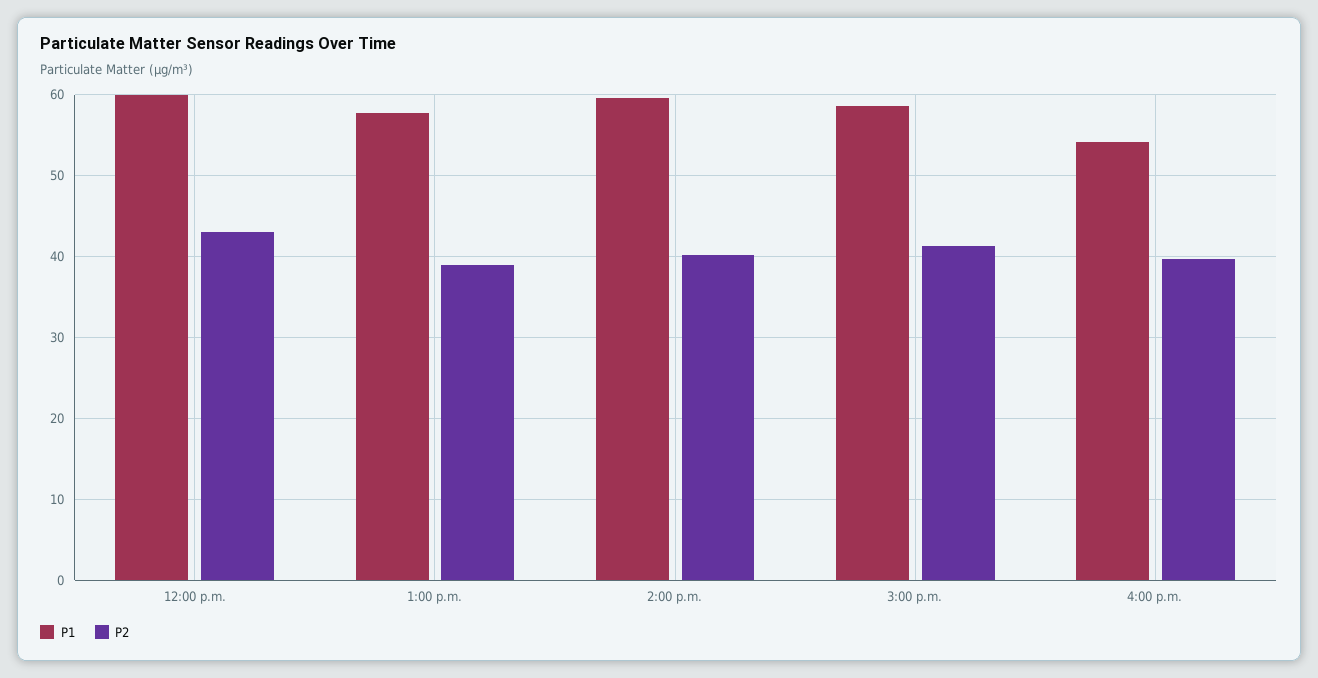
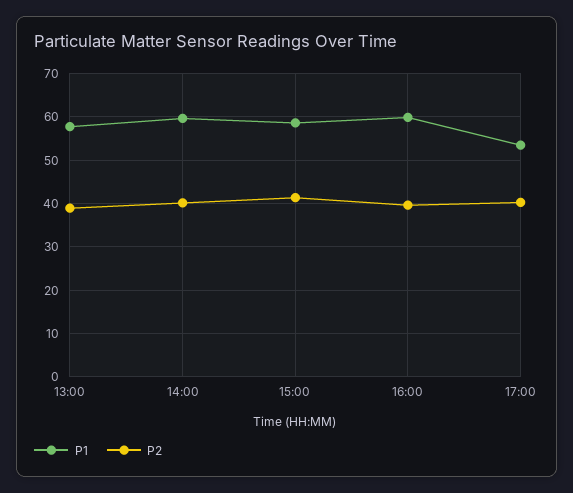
P1, 12:00 p.m.: 60 -> none
P2, 12:00 p.m.: 43 -> none
P1, 4:00 p.m.: 54 -> 60
P1, 17:00: none -> 54
P2, 17:00: none -> 40

